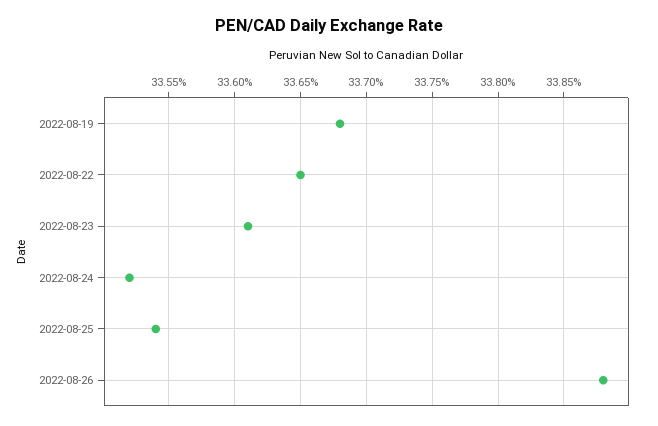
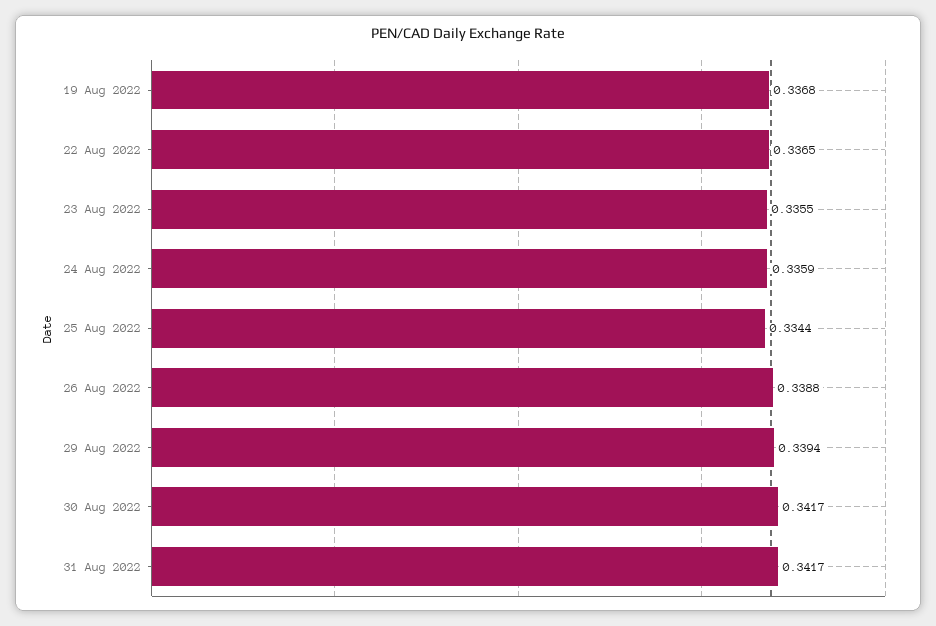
2022-08-23: 0.3361 -> 0.3355
2022-08-24: 0.3352 -> 0.3359
2022-08-25: 0.3354 -> 0.3344
29 Aug 2022: none -> 0.3394
30 Aug 2022: none -> 0.3417
31 Aug 2022: none -> 0.3417

